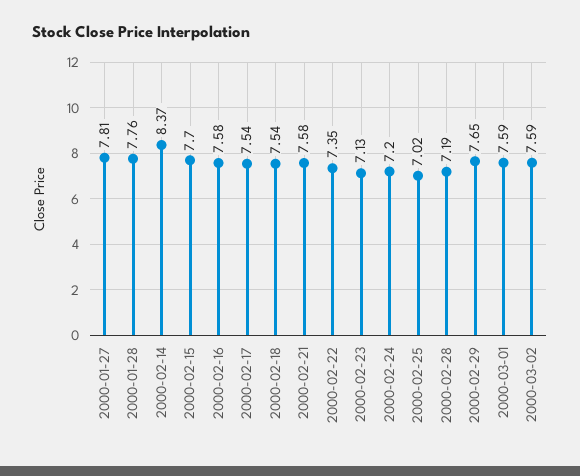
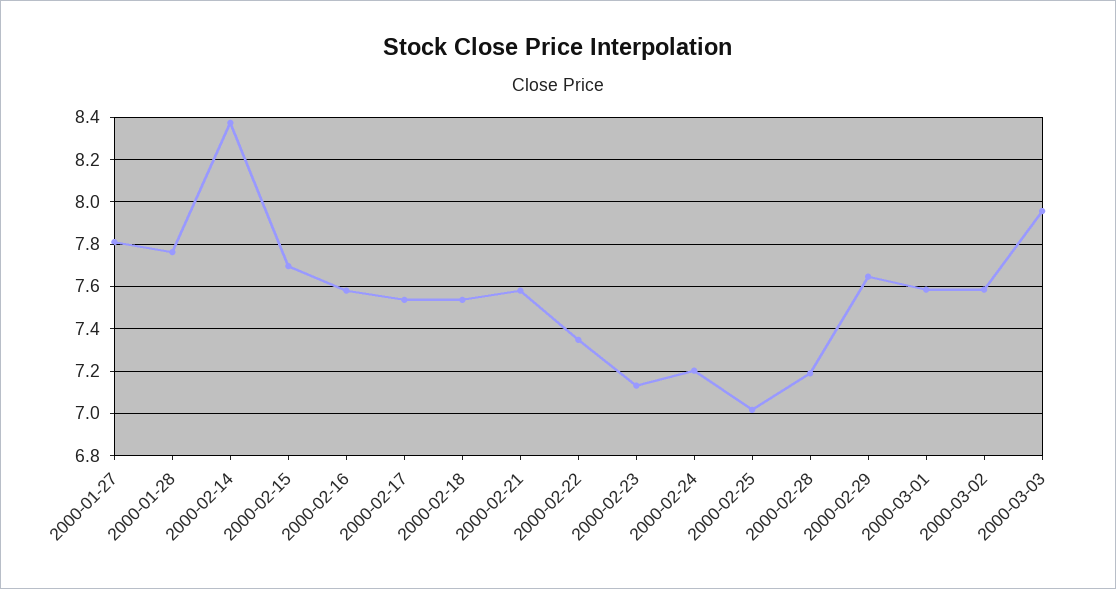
2000-03-03: none -> 7.95

